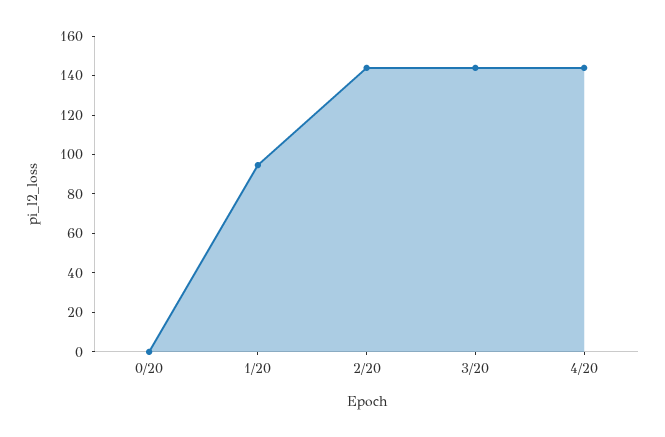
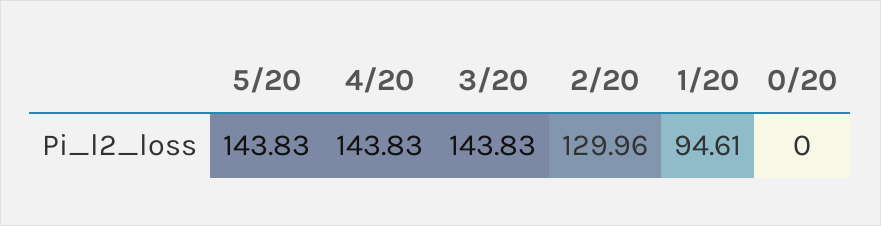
2/20: 145 -> 129.96
5/20: none -> 143.83

